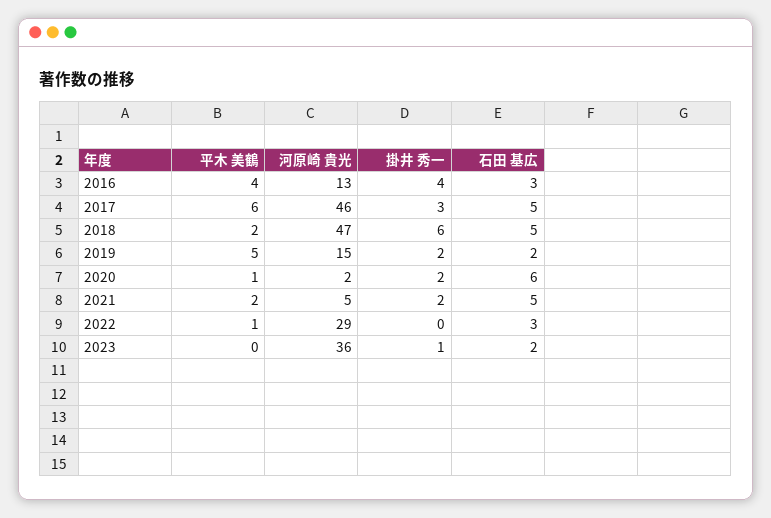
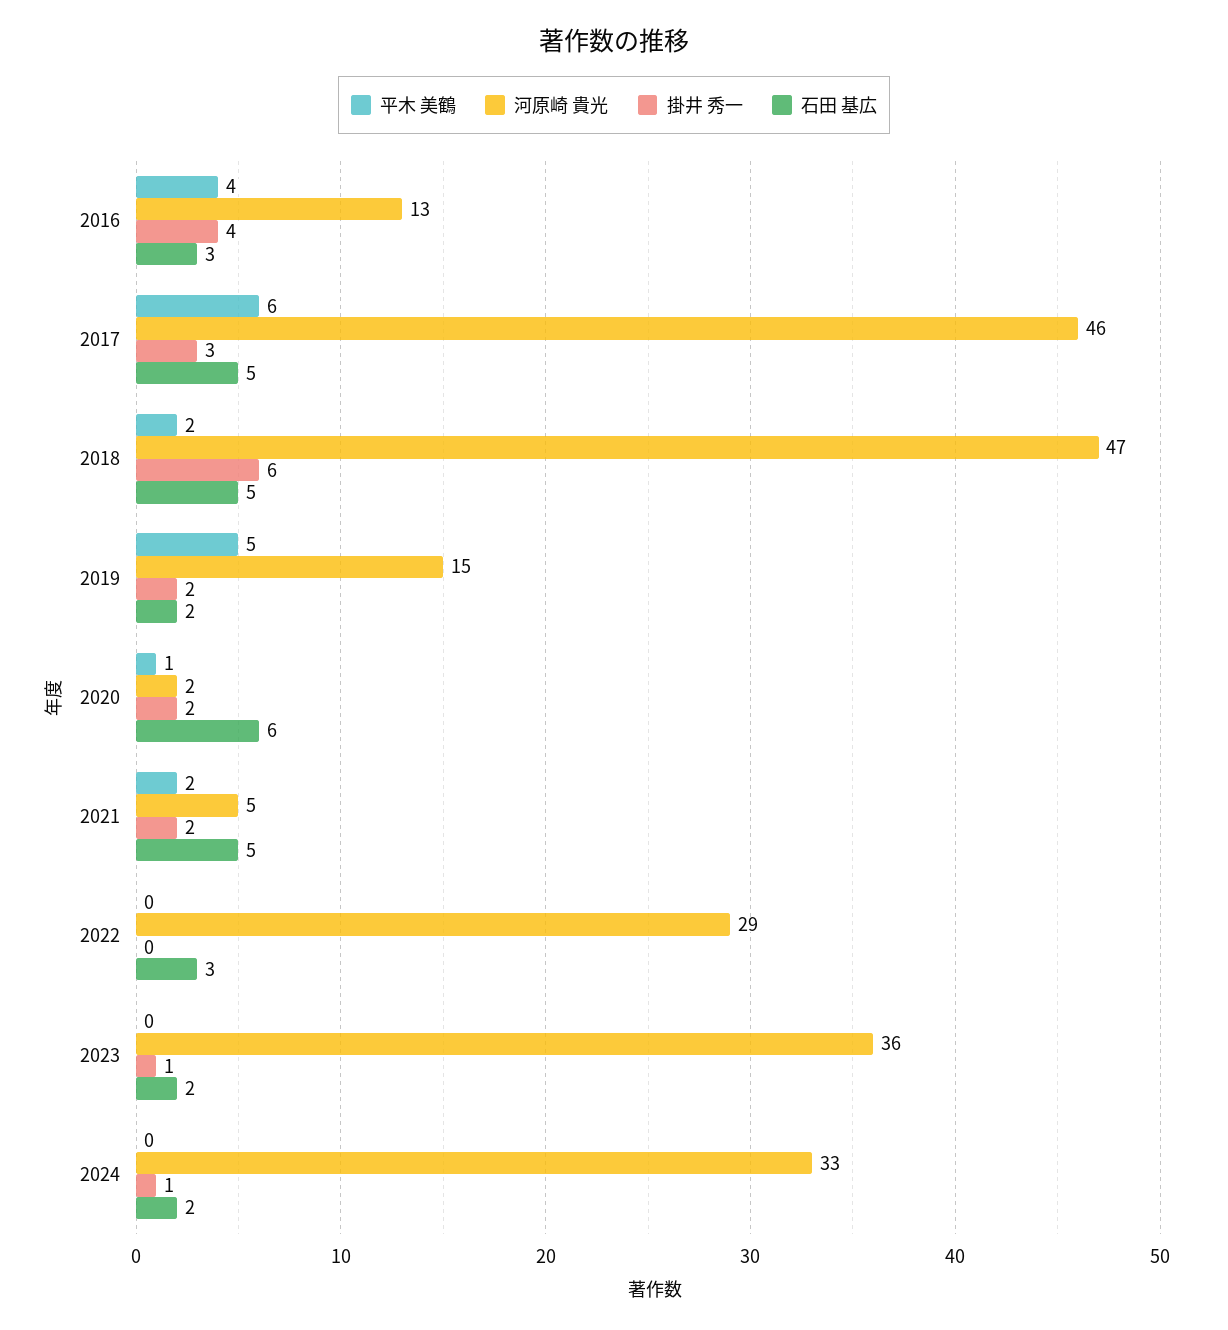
平木 美鶴, 2022: 1 -> 0
平木 美鶴, 2024: none -> 0
河原崎 貴光, 2024: none -> 33
掛井 秀一, 2024: none -> 1
石田 基広, 2024: none -> 2

